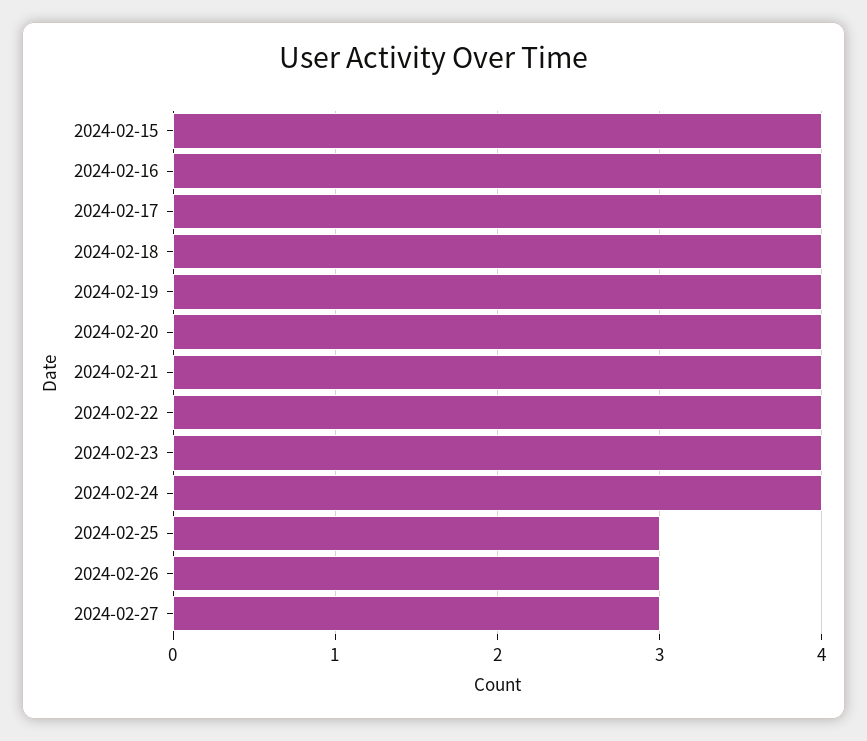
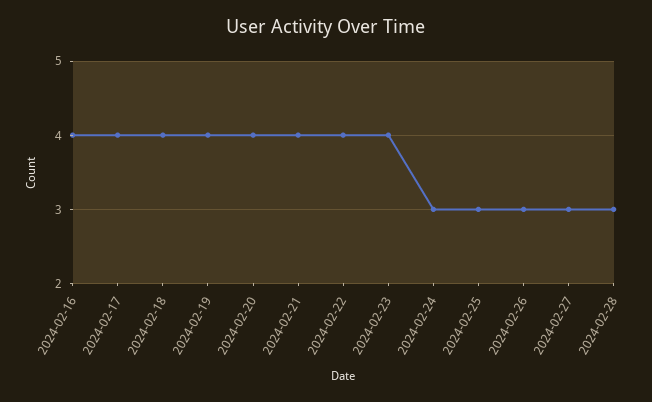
2024-02-15: 4 -> none
2024-02-24: 4 -> 3
2024-02-28: none -> 3

